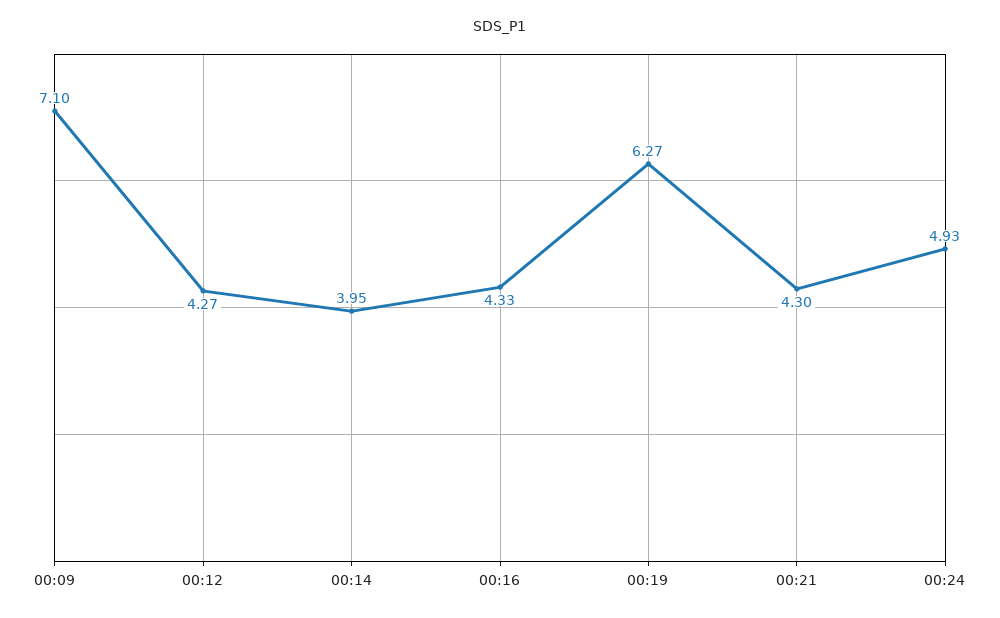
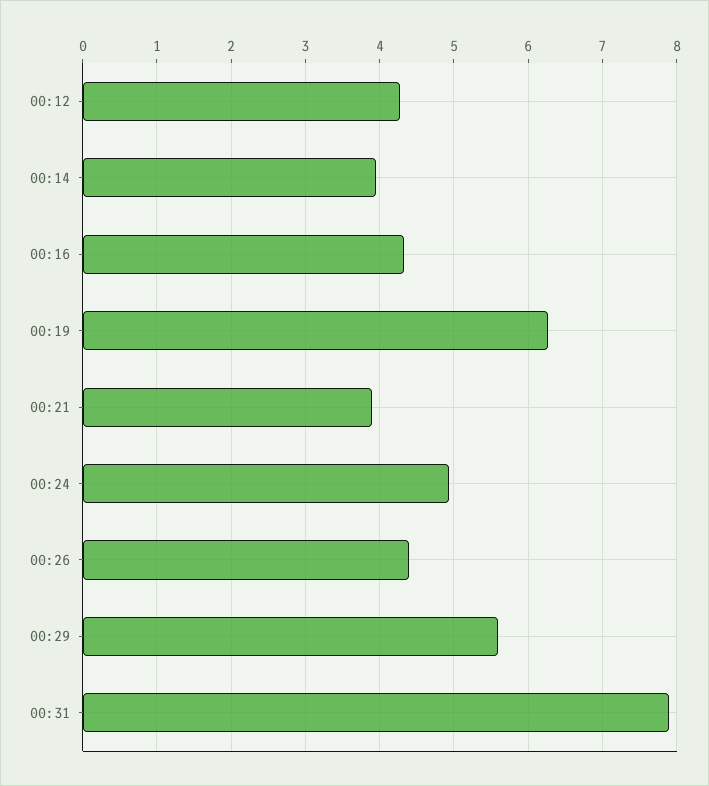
00:09: 7.1 -> none
00:21: 4.3 -> 3.9
00:26: none -> 4.4
00:29: none -> 5.6
00:31: none -> 7.9

